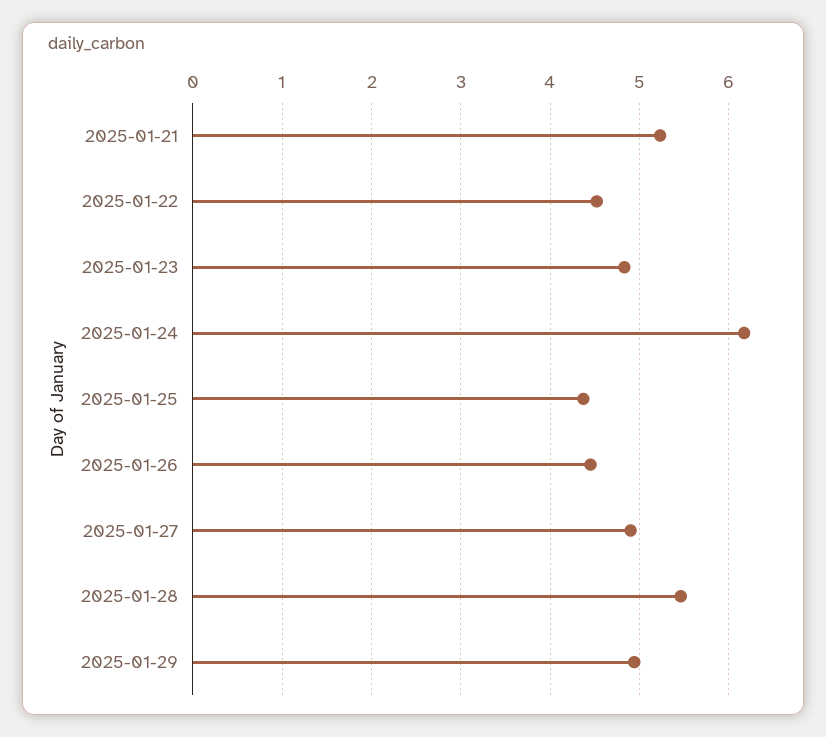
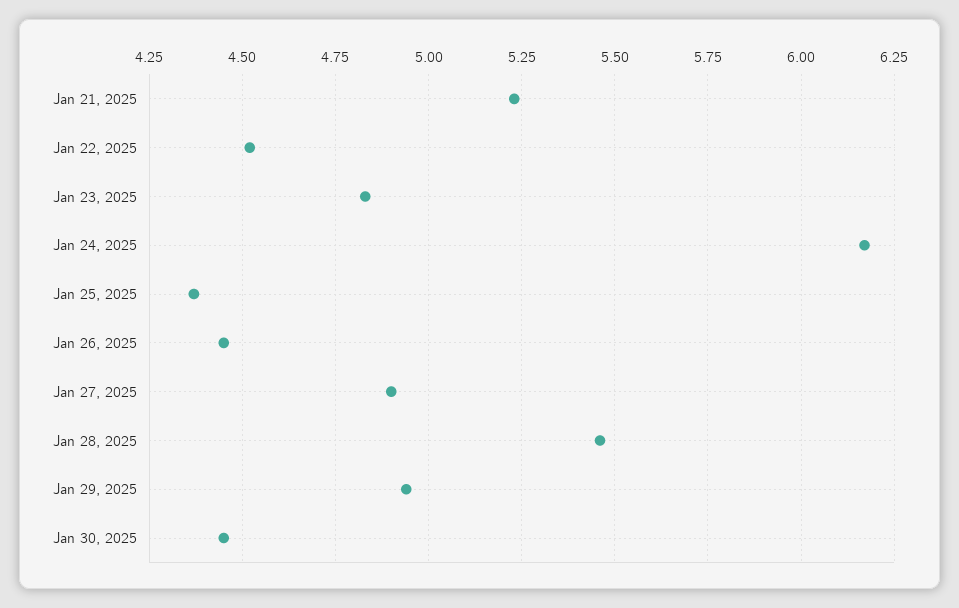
Jan 30, 2025: none -> 4.45

